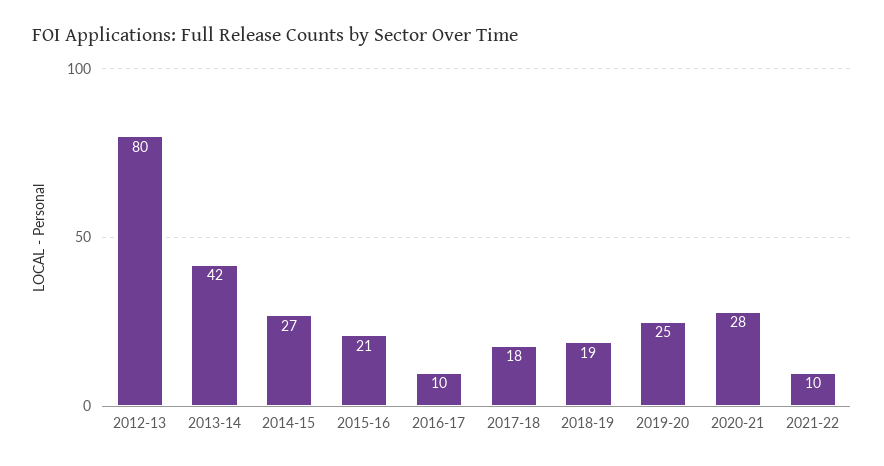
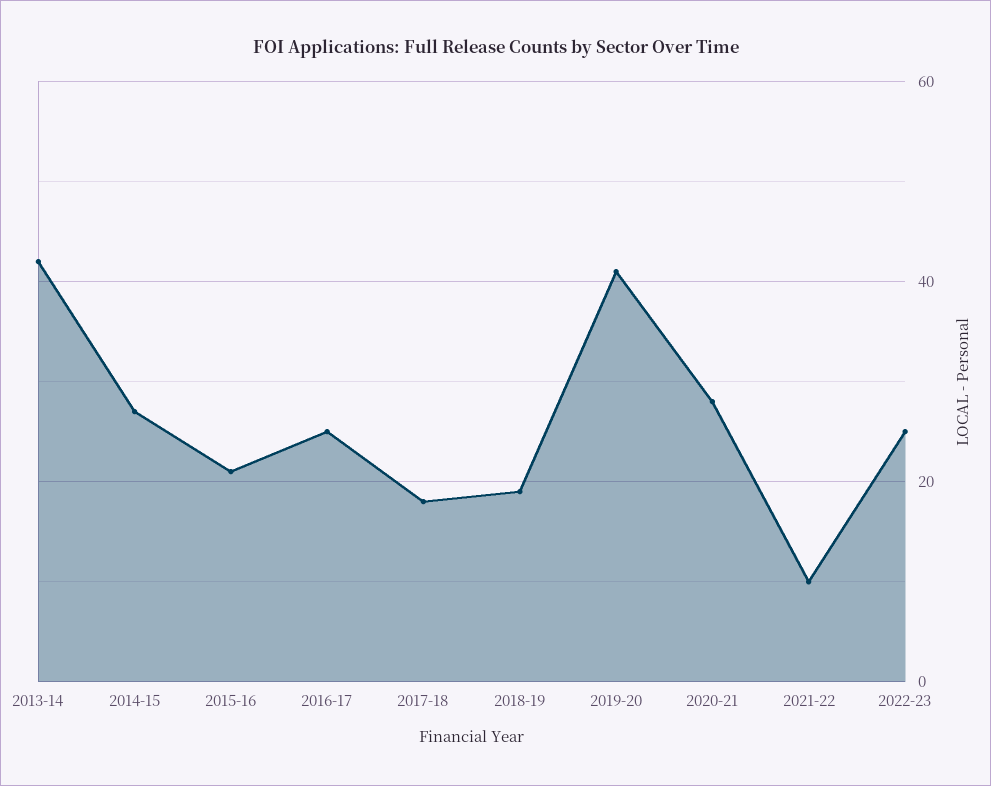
2012-13: 80 -> none
2016-17: 10 -> 25
2019-20: 25 -> 40
2022-23: none -> 25

